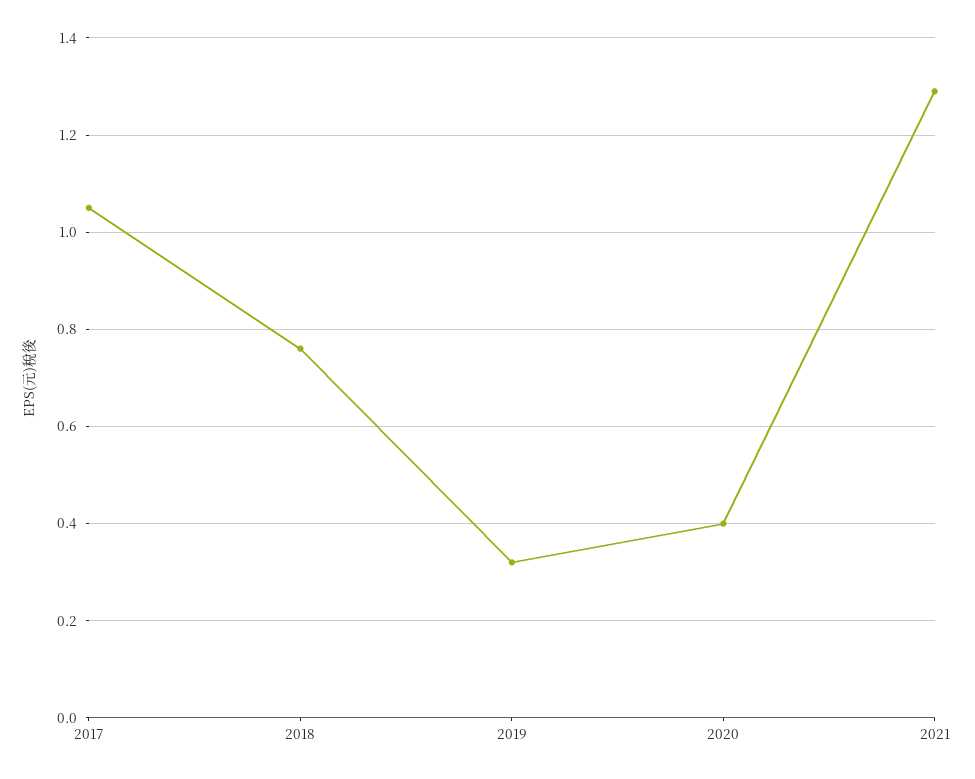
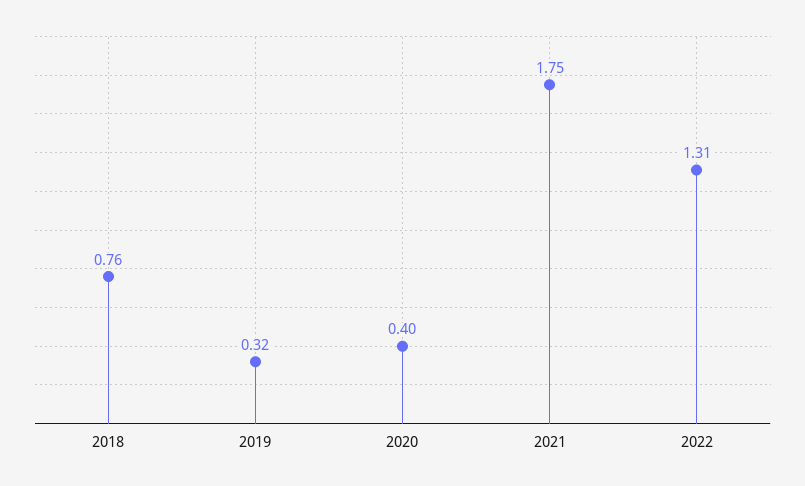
2017: 1.05 -> none
2021: 1.3 -> 1.75
2022: none -> 1.31

